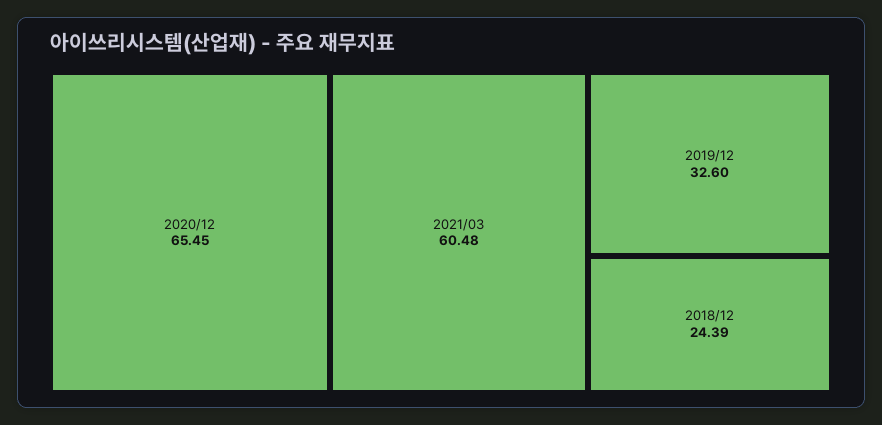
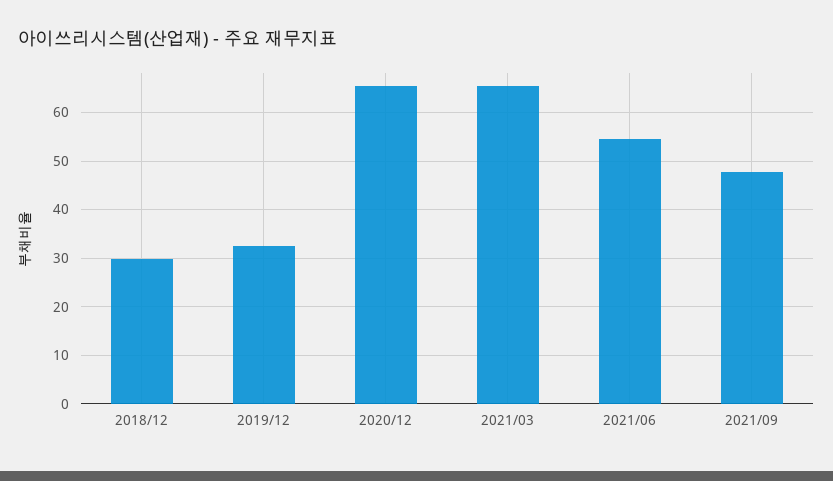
2021/03: 60.48 -> 66
2018/12: 24.39 -> 30
2021/06: none -> 54
2021/09: none -> 48

